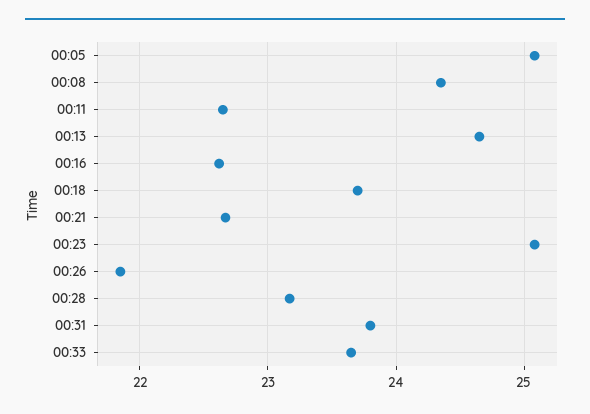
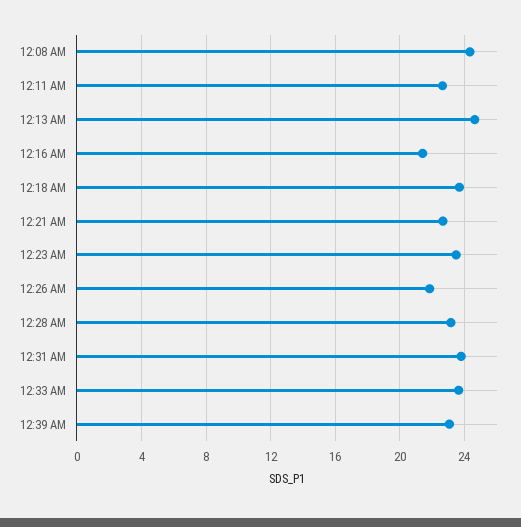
00:05: 25.1 -> none
00:16: 22.6 -> 21.5
00:23: 25.1 -> 23.5
12:39 AM: none -> 23

